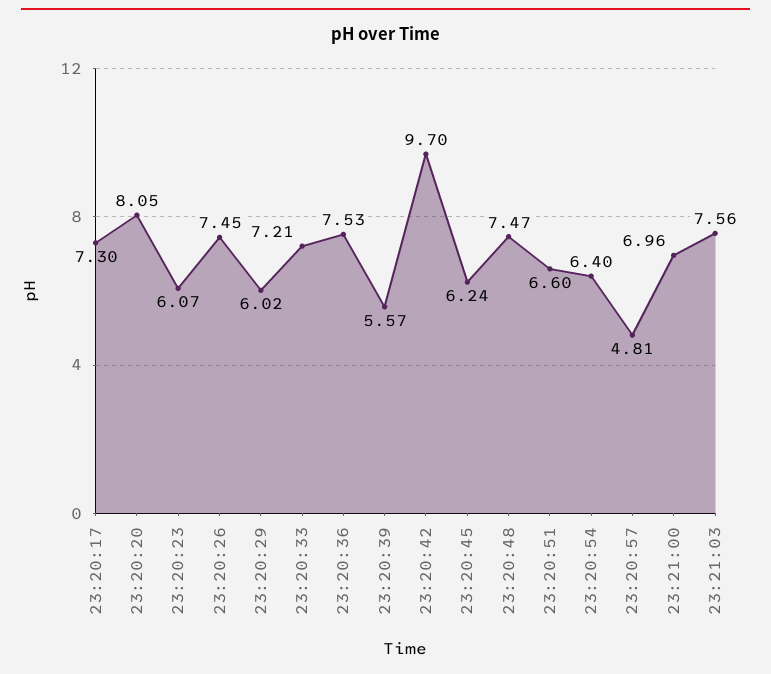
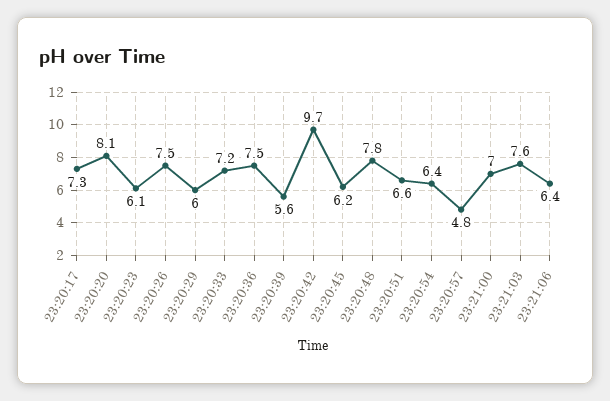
23:20:48: 7.47 -> 7.8
23:21:06: none -> 6.4

